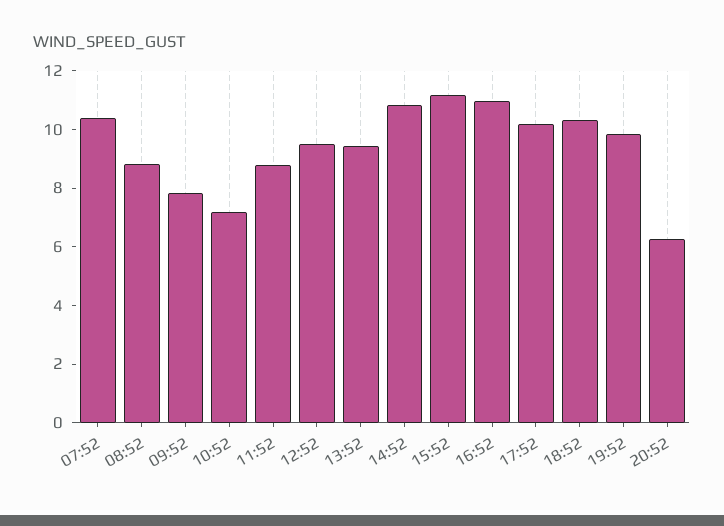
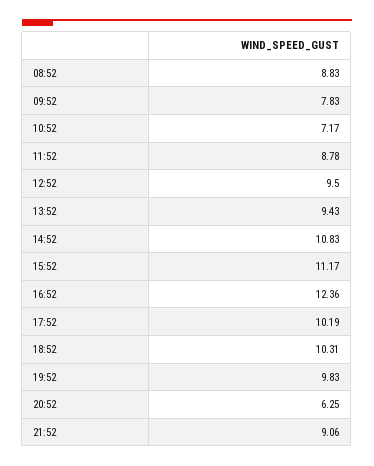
07:52: 10.5 -> none
16:52: 11 -> 12.36
21:52: none -> 9.06

